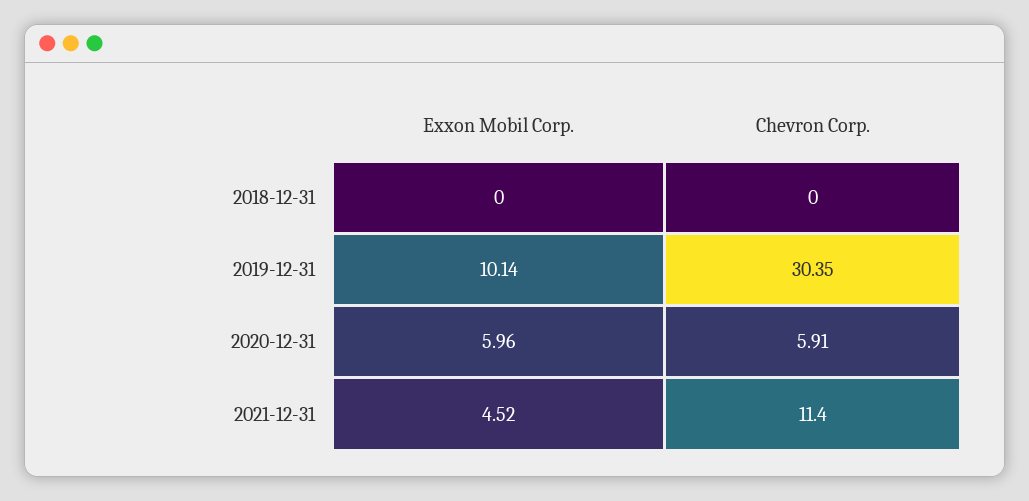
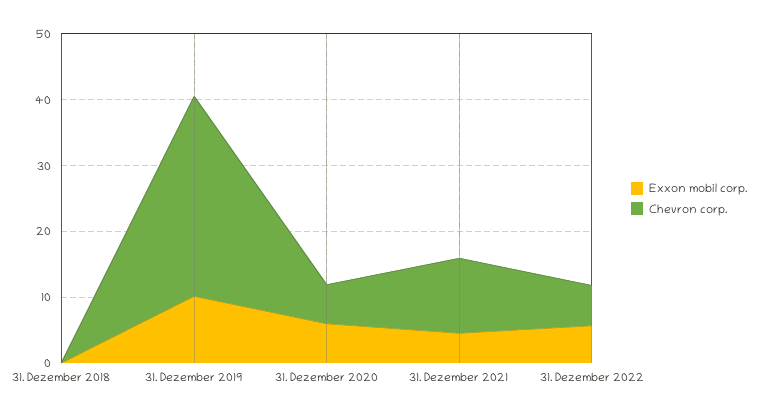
Exxon Mobil Corp., 31. Dezember 2022: none -> 6
Chevron Corp., 31. Dezember 2022: none -> 6

